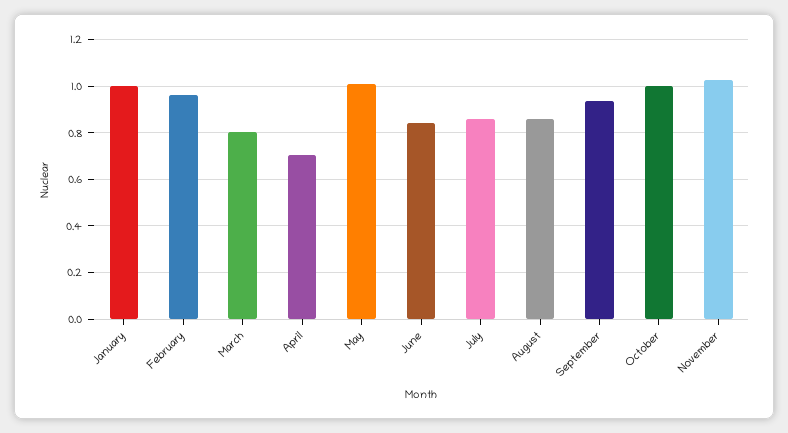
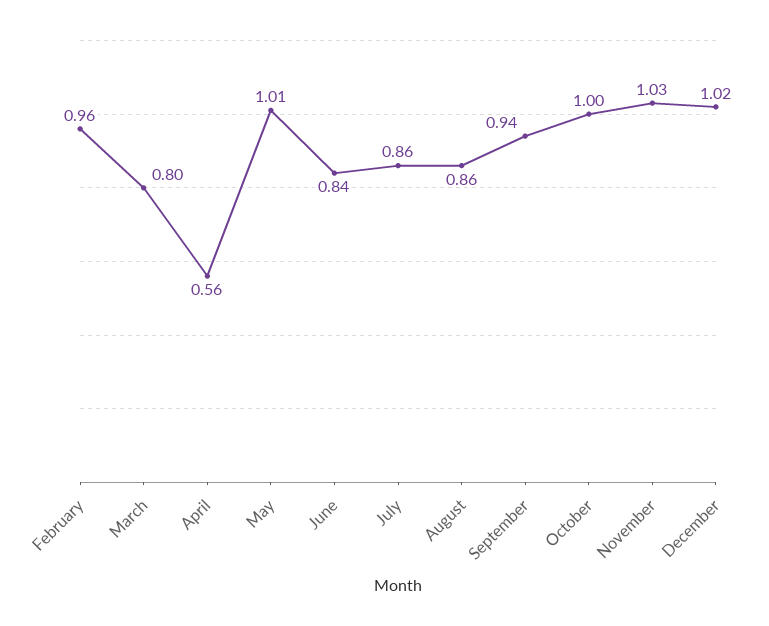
January: 1 -> none
April: 0.7 -> 0.56
December: none -> 1.02

